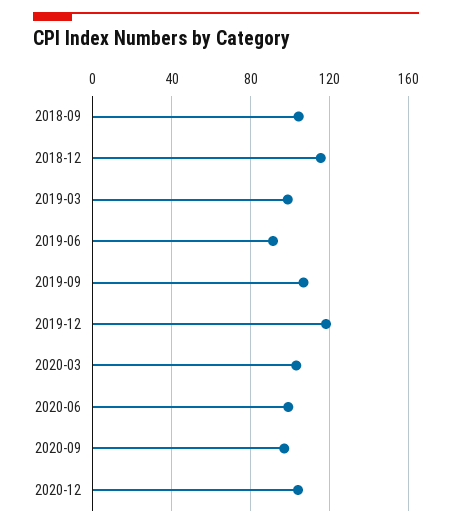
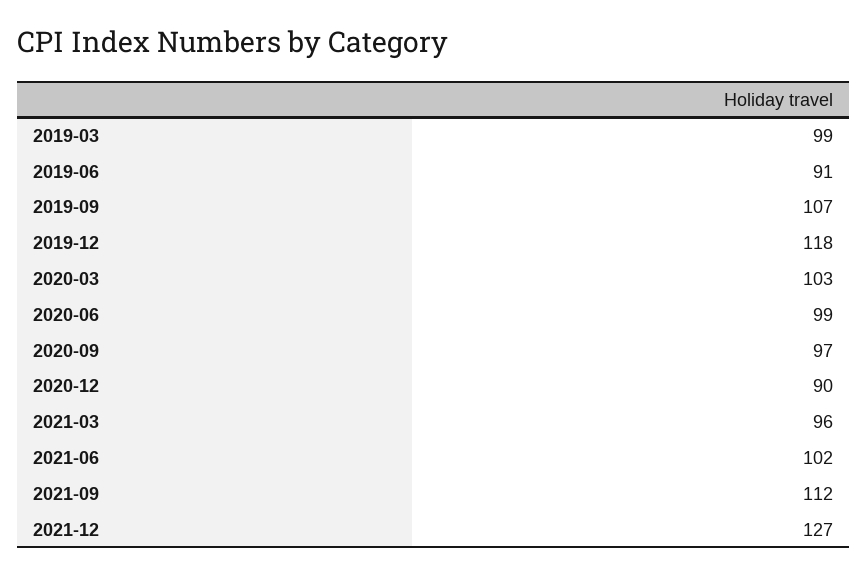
2018-09: 105 -> none
2018-12: 115 -> none
2020-12: 105 -> 90
2021-03: none -> 96
2021-06: none -> 102
2021-09: none -> 112
2021-12: none -> 127

